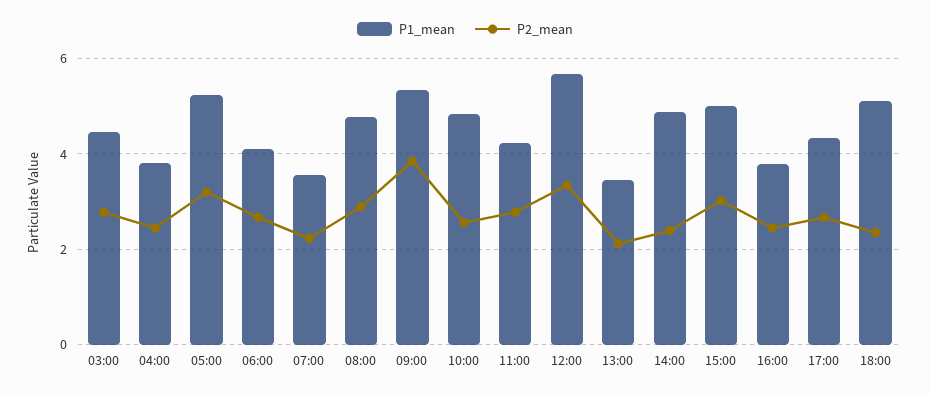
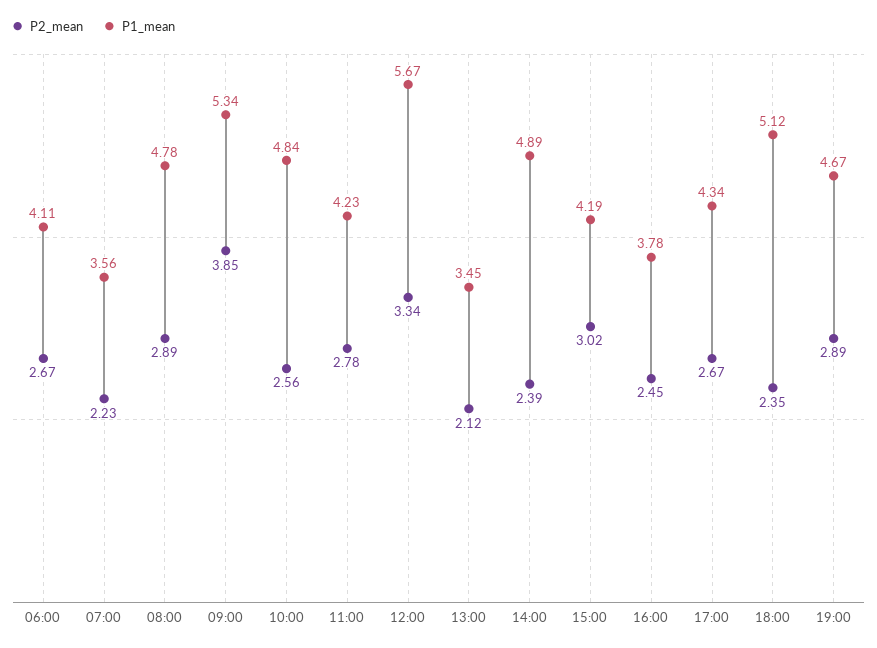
P1_mean, 03:00: 4.4 -> none
P2_mean, 03:00: 2.8 -> none
P1_mean, 04:00: 3.8 -> none
P2_mean, 04:00: 2.4 -> none
P1_mean, 05:00: 5.2 -> none
P2_mean, 05:00: 3.2 -> none
P1_mean, 15:00: 5 -> 4.19
P2_mean, 19:00: none -> 2.89
P1_mean, 19:00: none -> 4.67

